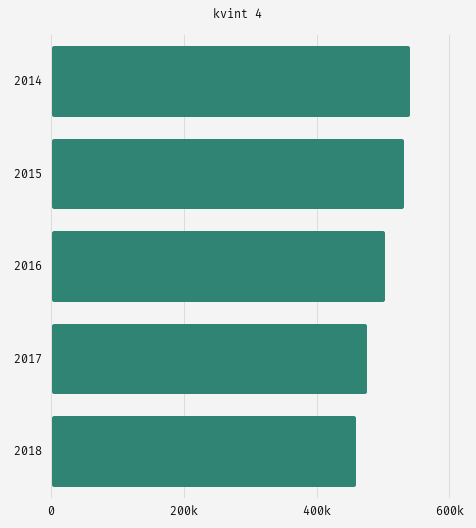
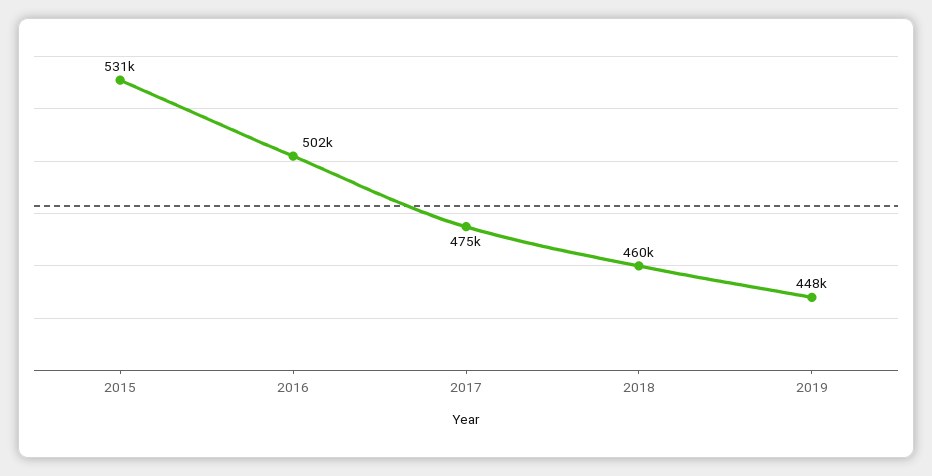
2014: 540000 -> none
2019: none -> 448000

